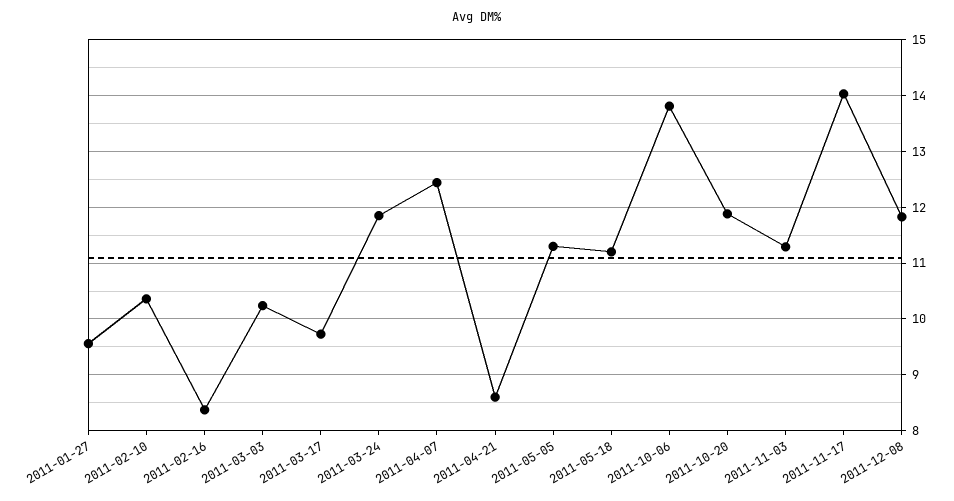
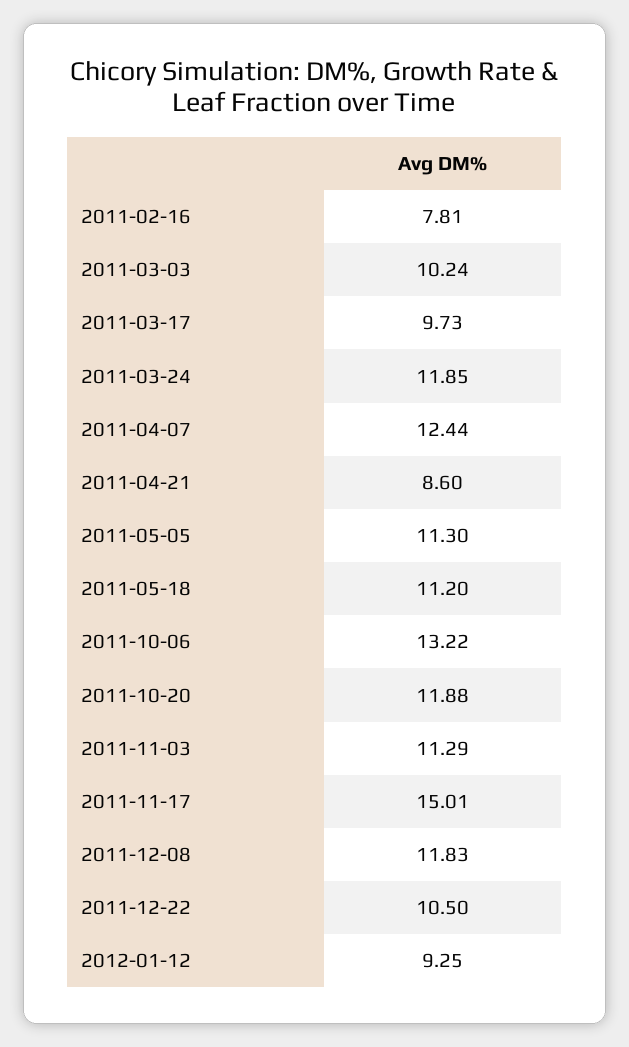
2011-01-27: 9.6 -> none
2011-02-10: 10.4 -> none
2011-02-16: 8.4 -> 7.81
2011-10-06: 13.8 -> 13.22
2011-11-17: 14 -> 15.01
2011-12-22: none -> 10.5
2012-01-12: none -> 9.25

